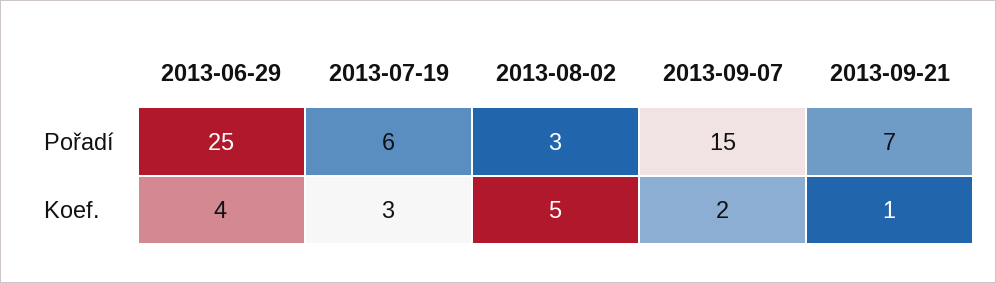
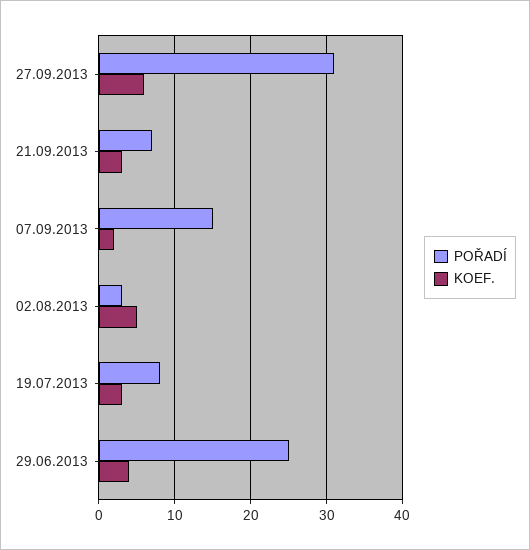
Pořadí, 2013-07-19: 6 -> 8
Koef., 2013-09-21: 1 -> 3
Pořadí, 27.09.2013: none -> 31
Koef., 27.09.2013: none -> 6

